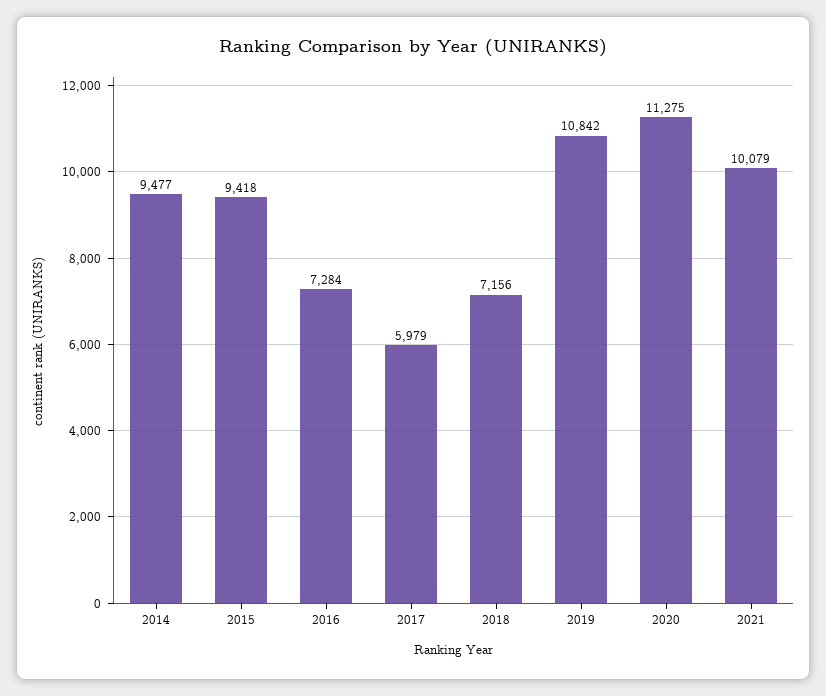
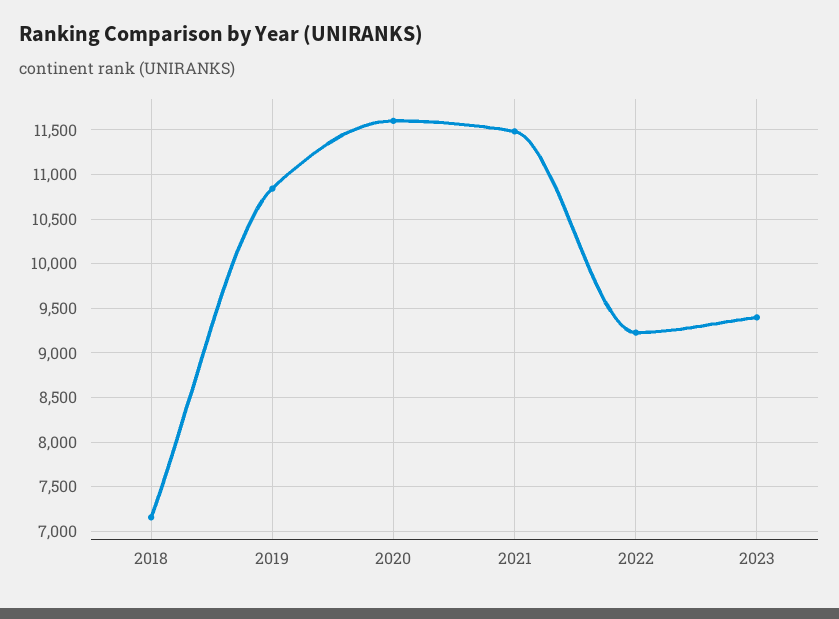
2014: 9477 -> none
2015: 9418 -> none
2016: 7284 -> none
2017: 5979 -> none
2020: 11275 -> 11600
2021: 10079 -> 11500
2022: none -> 9200
2023: none -> 9400

